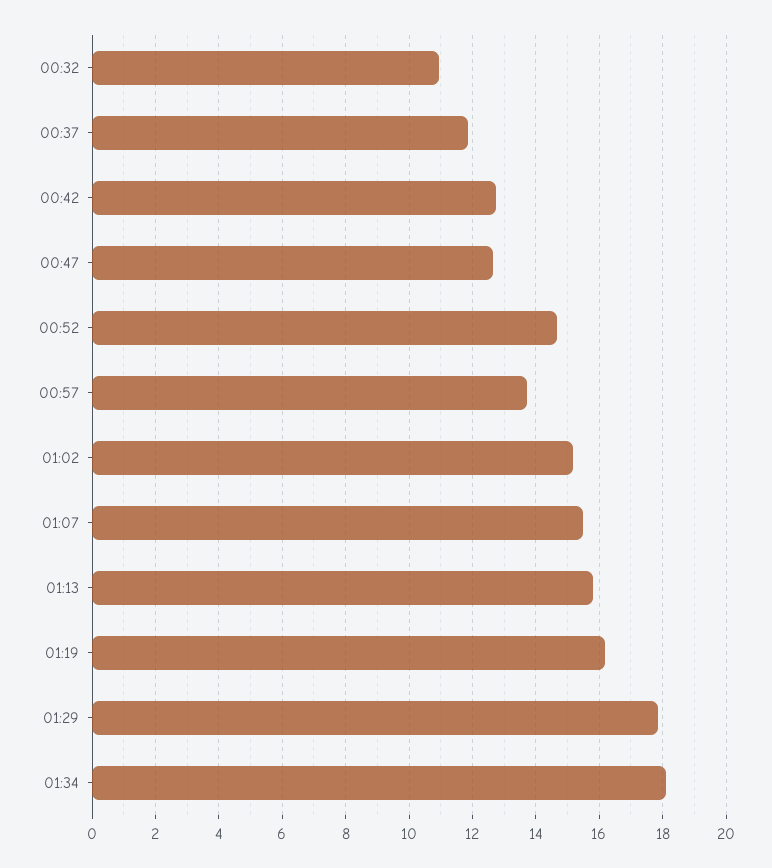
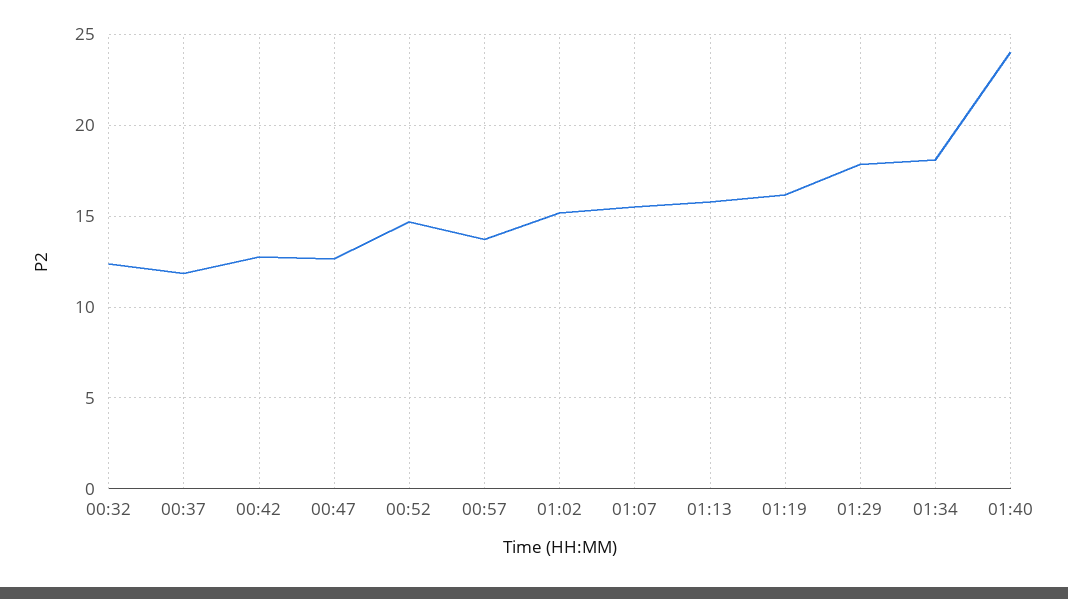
00:32: 11 -> 12.5
01:40: none -> 24

